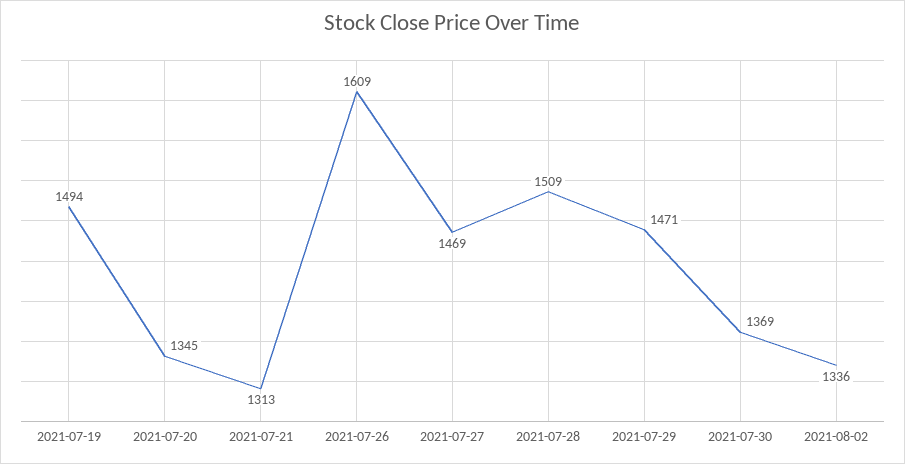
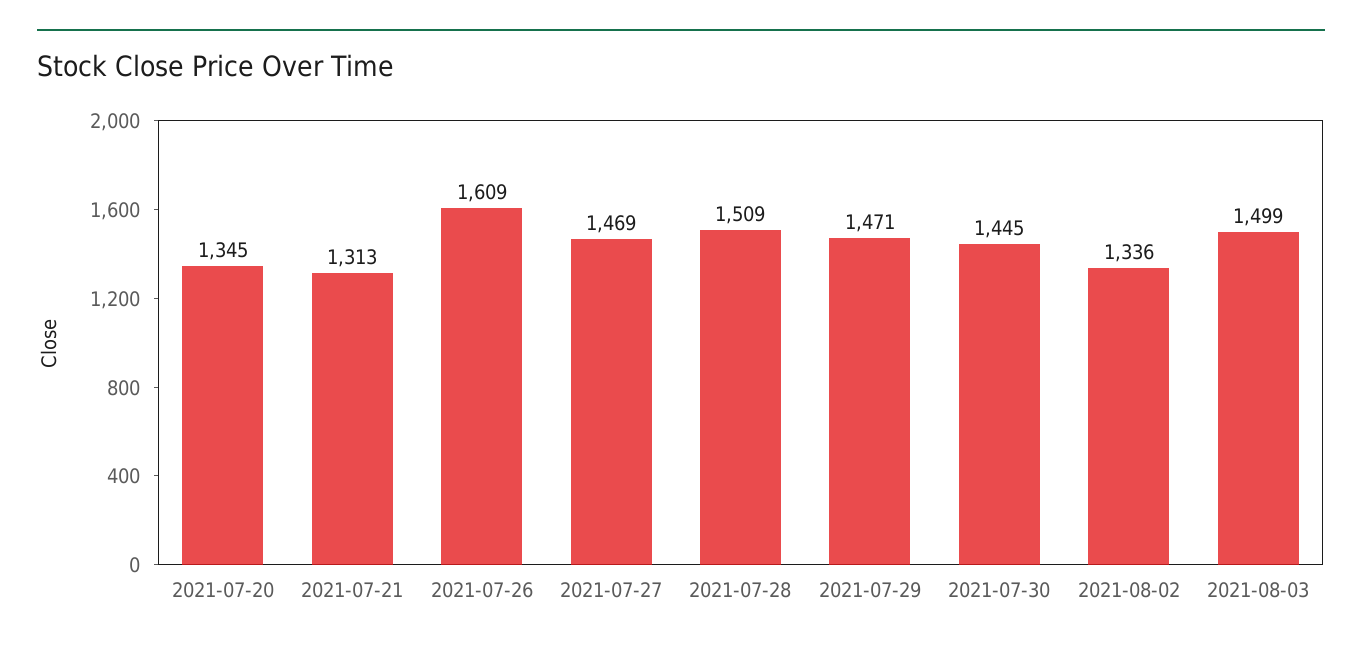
2021-07-19: 1494 -> none
2021-07-30: 1369 -> 1445
2021-08-03: none -> 1499

